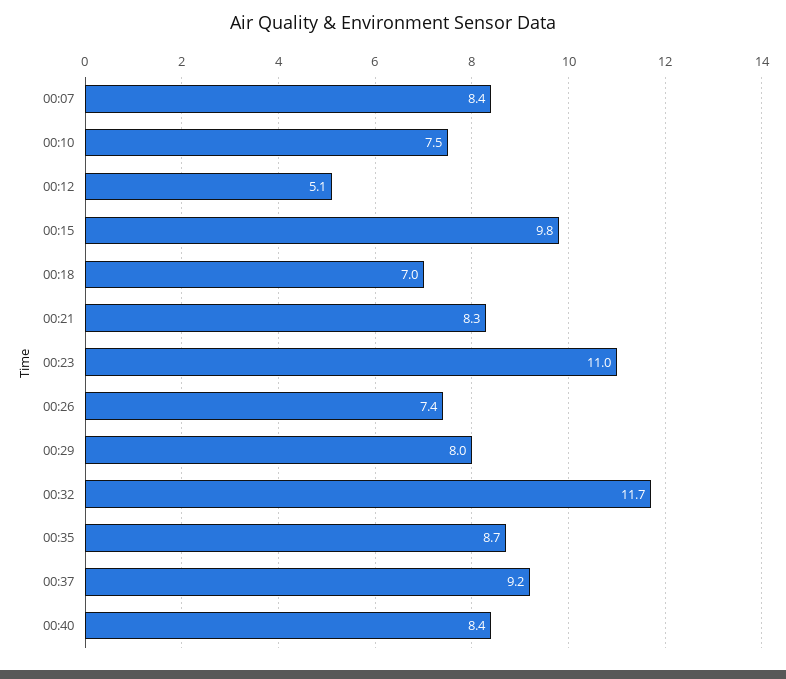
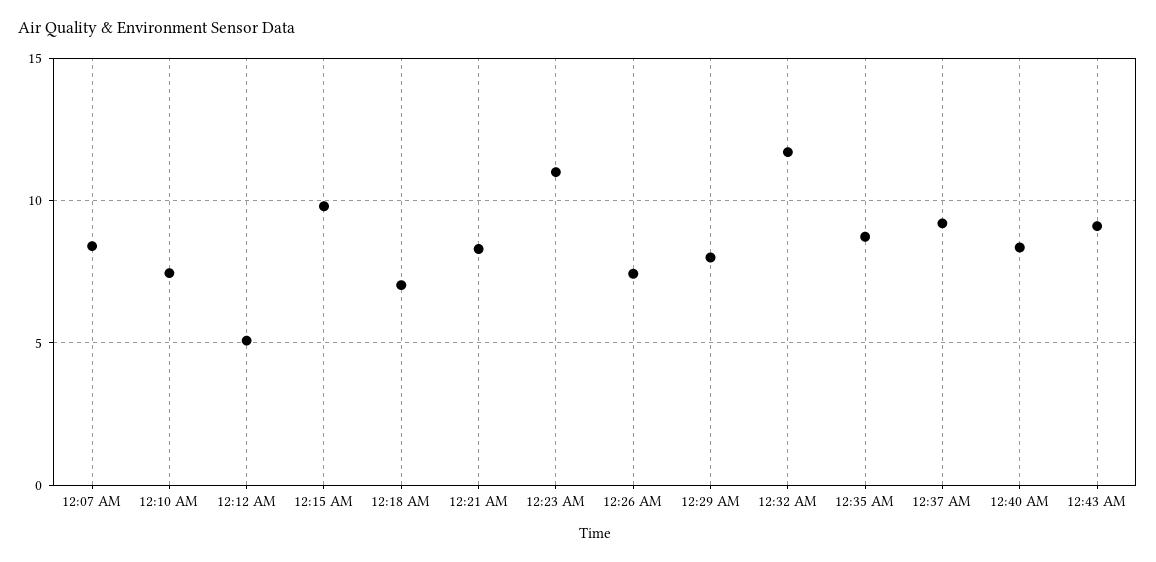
12:43 AM: none -> 9

